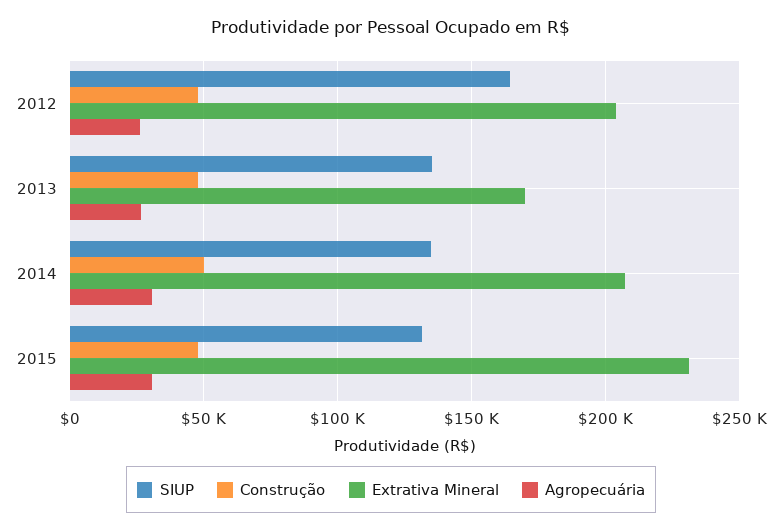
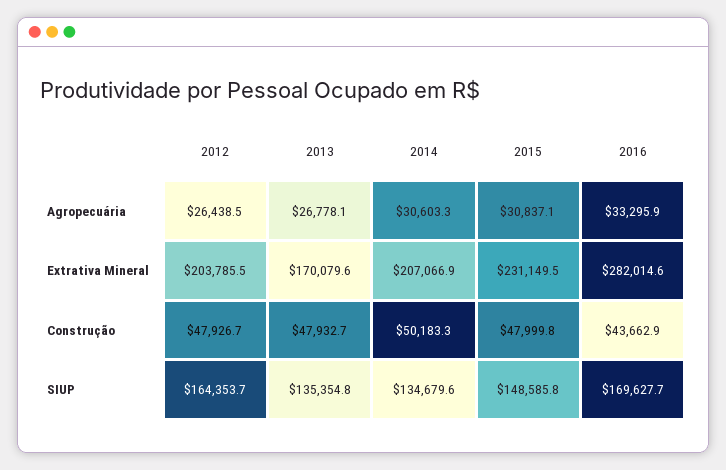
SIUP, 2015: 130000 -> 148585.8
Agropecuária, 2016: none -> 33295.9
Extrativa Mineral, 2016: none -> 282014.6
Construção, 2016: none -> 43662.9
SIUP, 2016: none -> 169627.7

